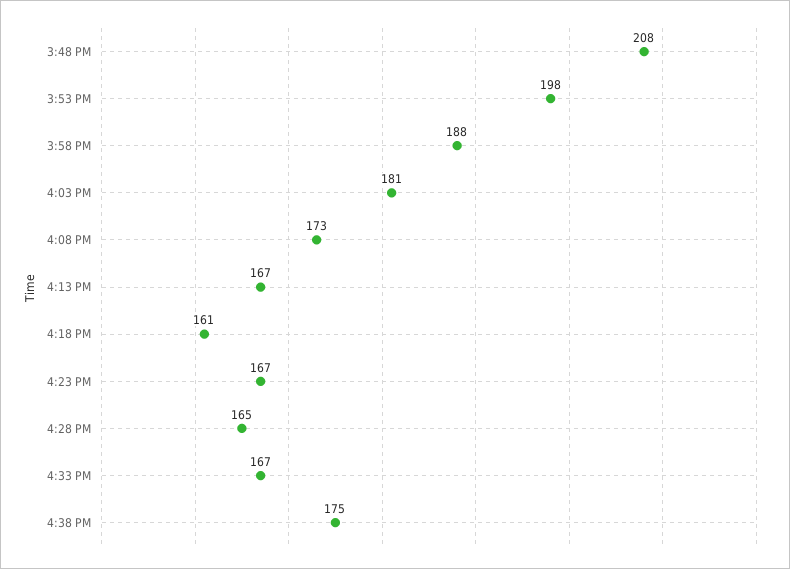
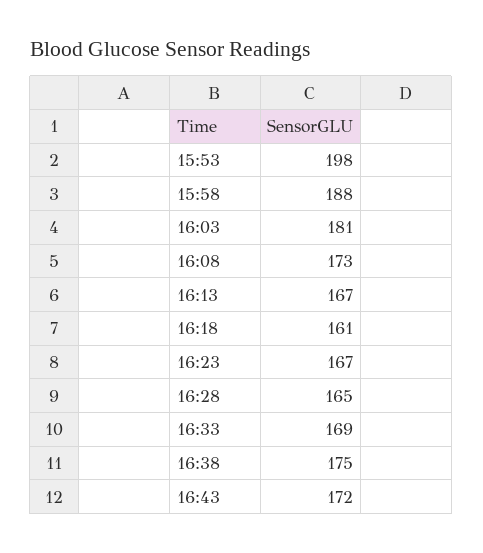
3:48 PM: 208 -> none
4:33 PM: 167 -> 169
16:43: none -> 172

